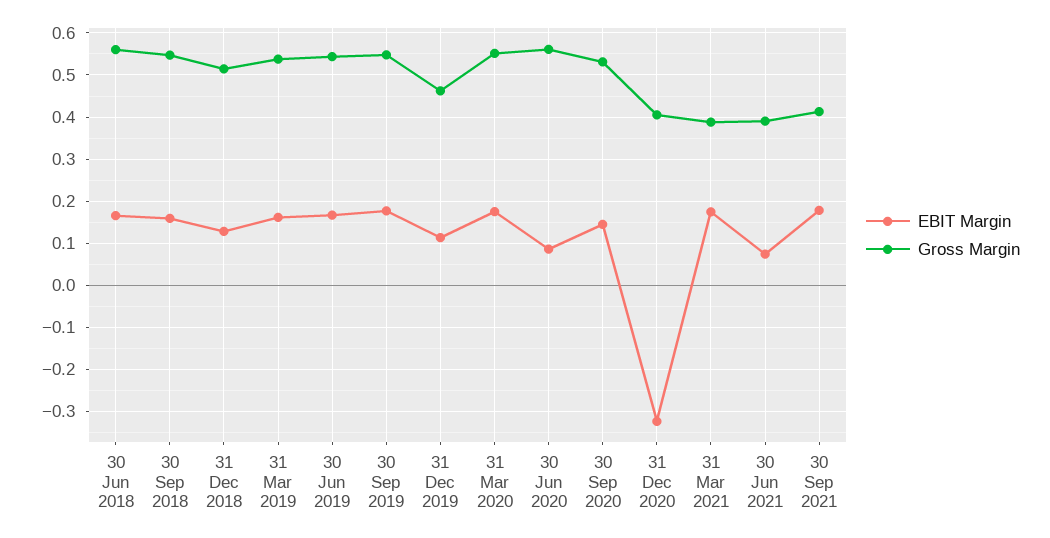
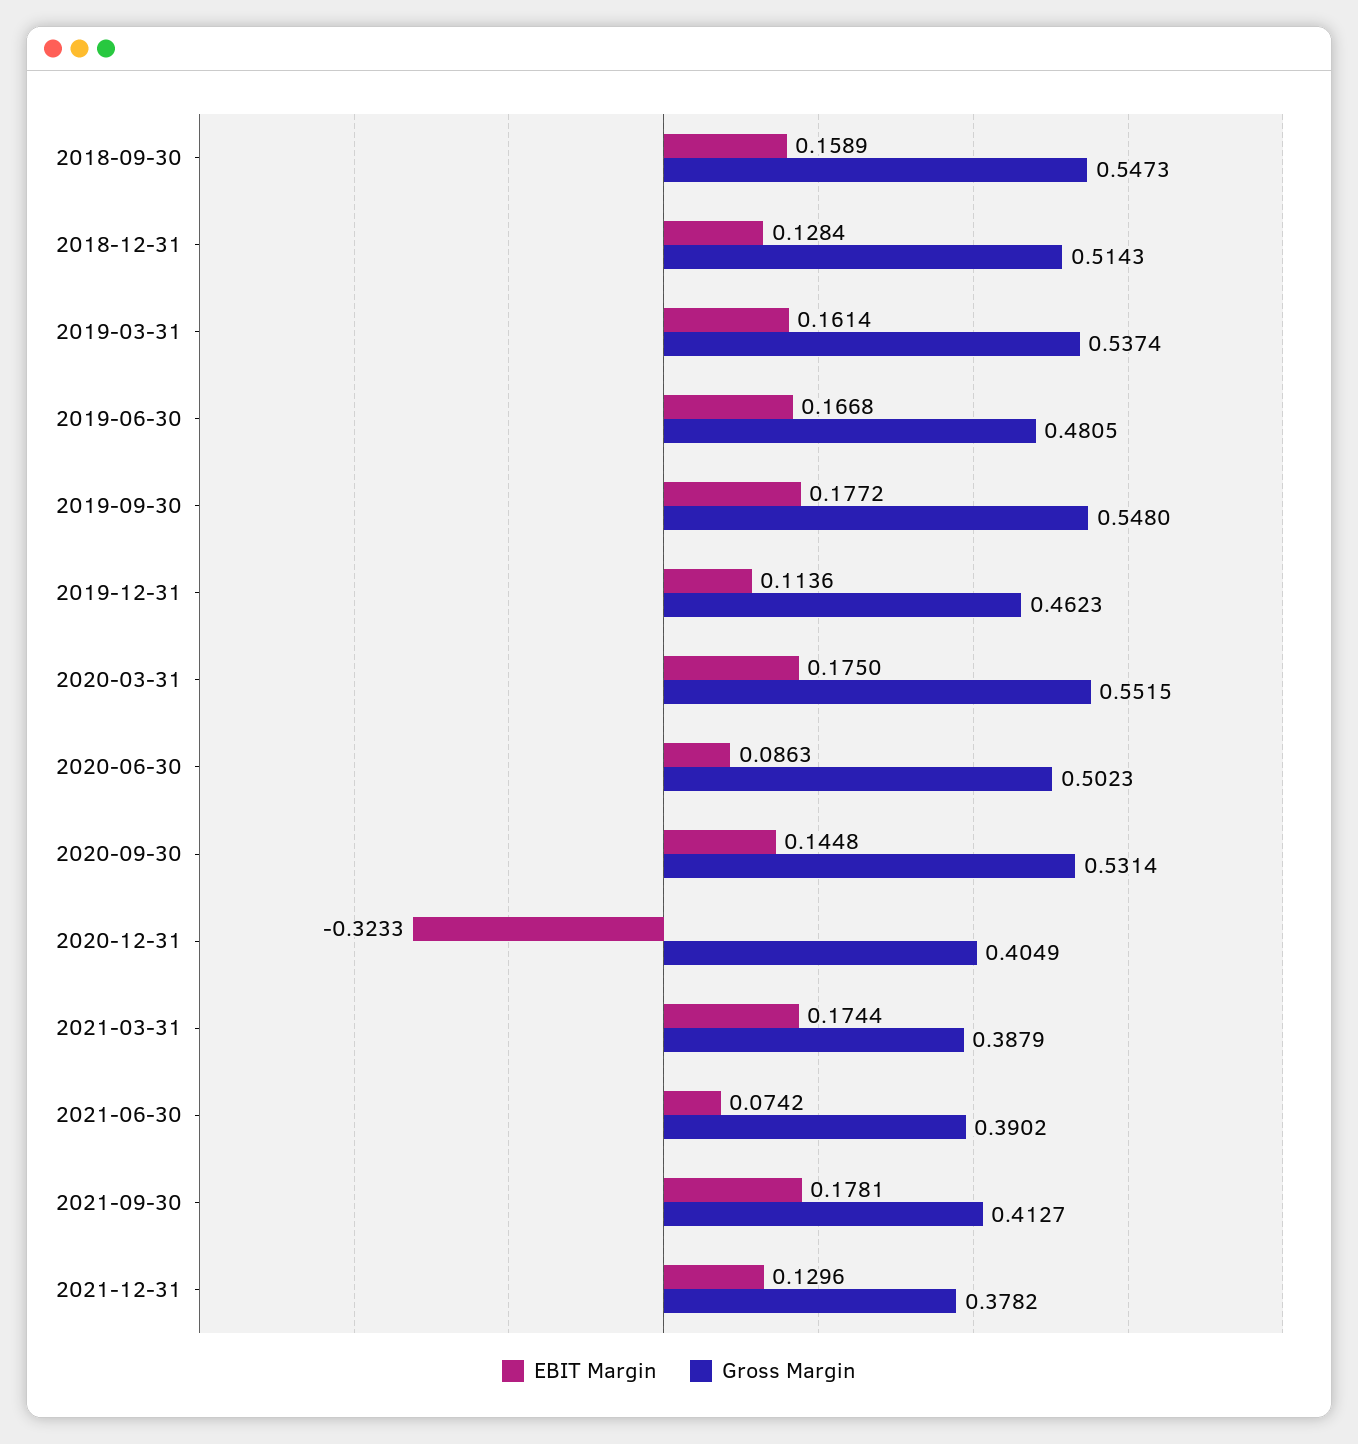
EBIT Margin, 30 Jun 2018: 0.16 -> none
Gross Margin, 30 Jun 2018: 0.56 -> none
Gross Margin, 30 Jun 2019: 0.54 -> 0.4805
Gross Margin, 30 Jun 2020: 0.56 -> 0.5023
EBIT Margin, 2021-12-31: none -> 0.1296
Gross Margin, 2021-12-31: none -> 0.3782

